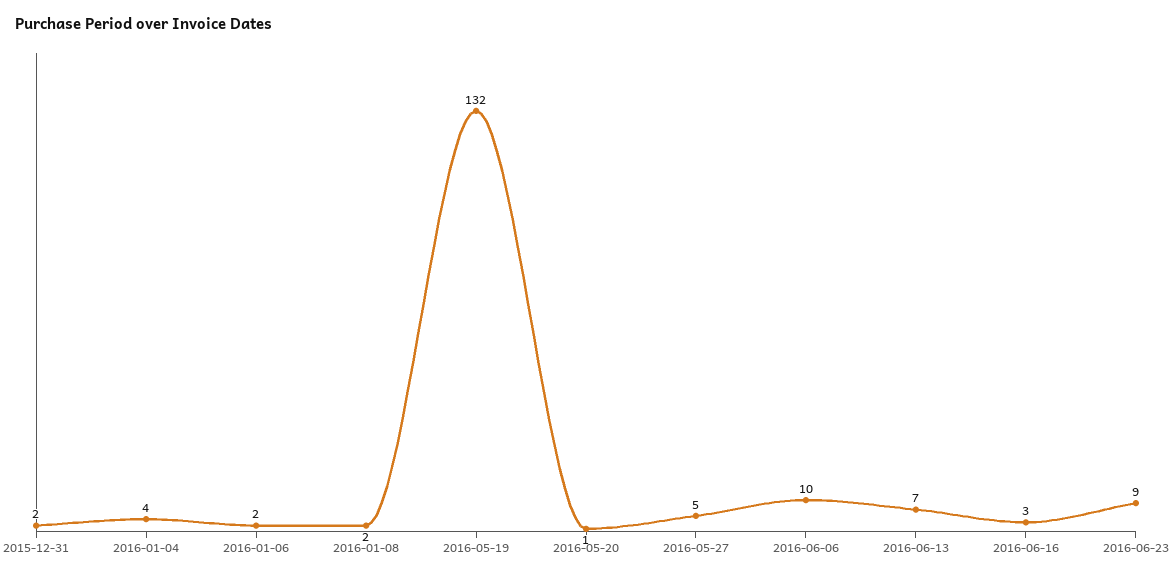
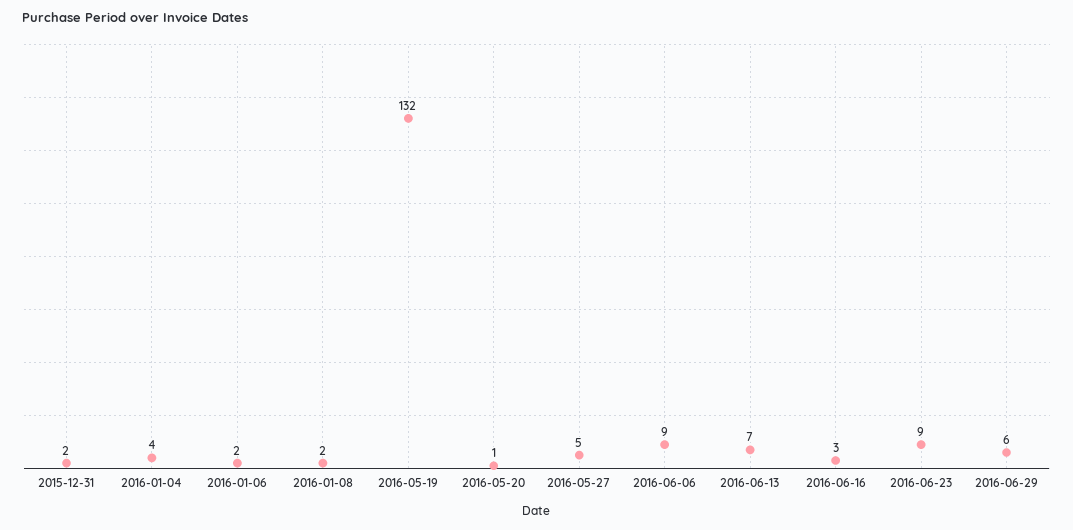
2016-06-06: 10 -> 9
2016-06-29: none -> 6

